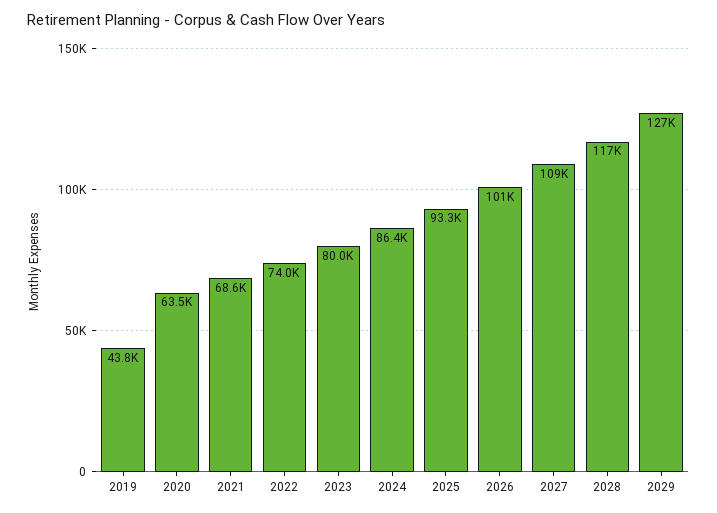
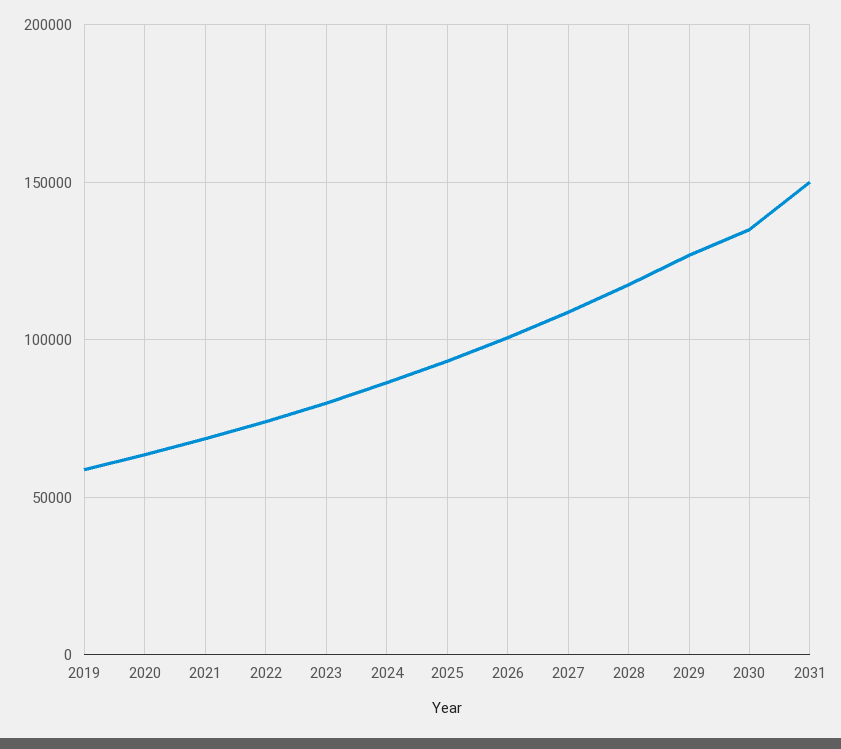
2019: 43800 -> 60000
2030: none -> 135000
2031: none -> 150000

